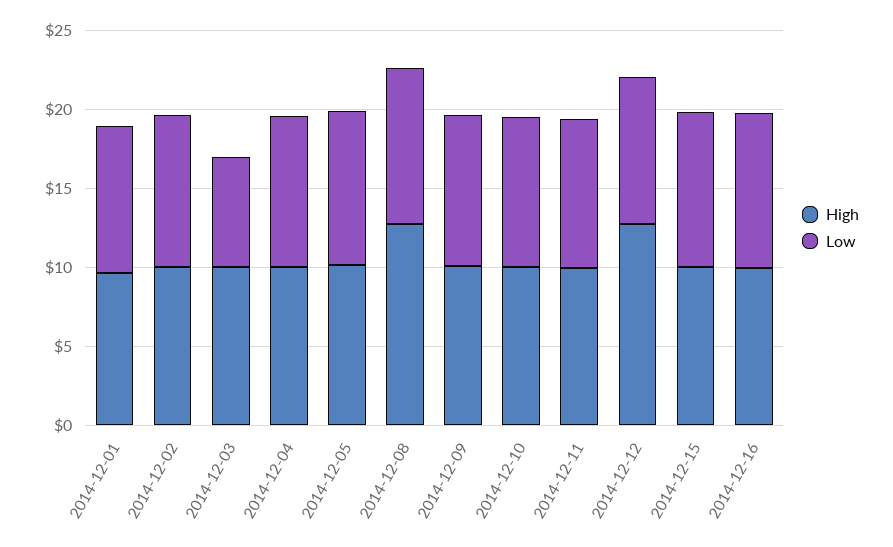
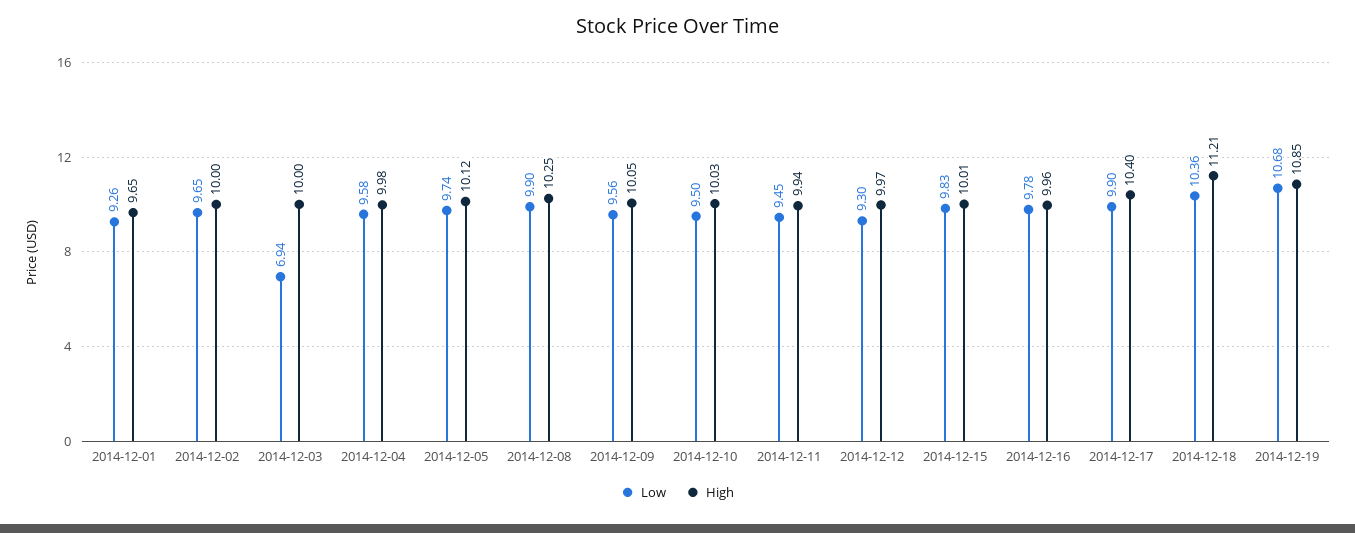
High, 2014-12-08: 13 -> 10.25
High, 2014-12-12: 13 -> 9.97
Low, 2014-12-17: none -> 9.9
High, 2014-12-17: none -> 10.4
Low, 2014-12-18: none -> 10.36
High, 2014-12-18: none -> 11.21
Low, 2014-12-19: none -> 10.68
High, 2014-12-19: none -> 10.85

